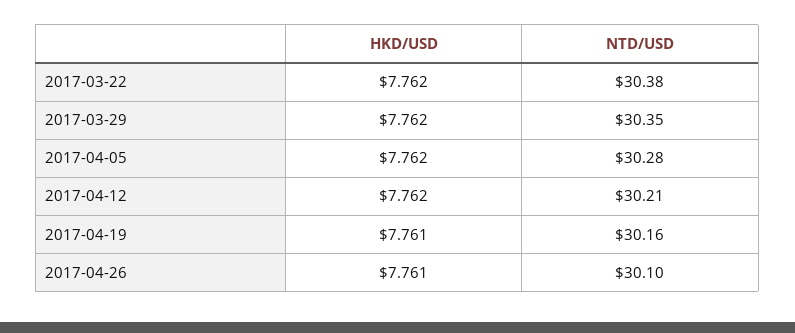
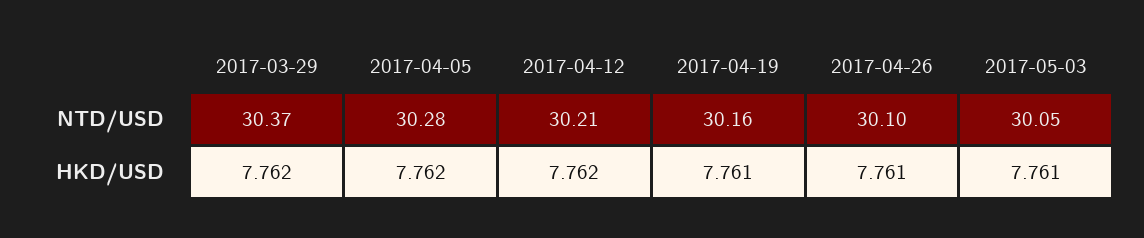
HKD/USD, 2017-03-22: 7.762 -> none
NTD/USD, 2017-03-22: 30.38 -> none
NTD/USD, 2017-03-29: 30.35 -> 30.37
NTD/USD, 2017-05-03: none -> 30.05
HKD/USD, 2017-05-03: none -> 7.761

